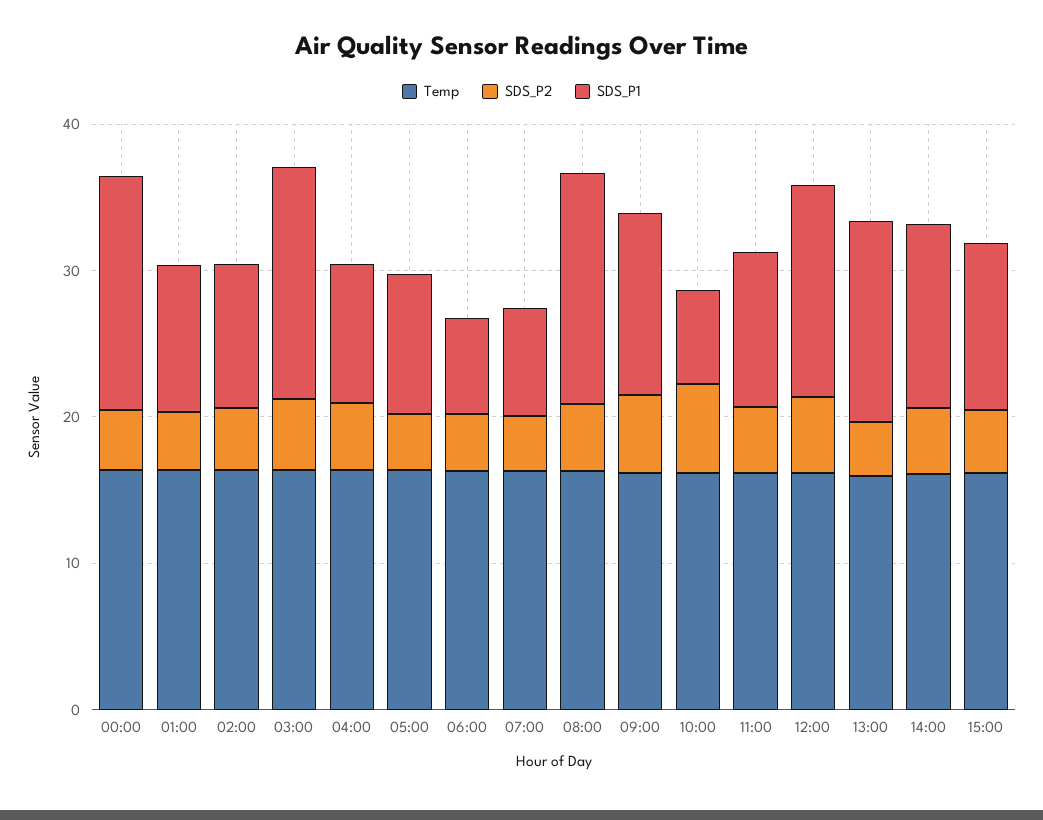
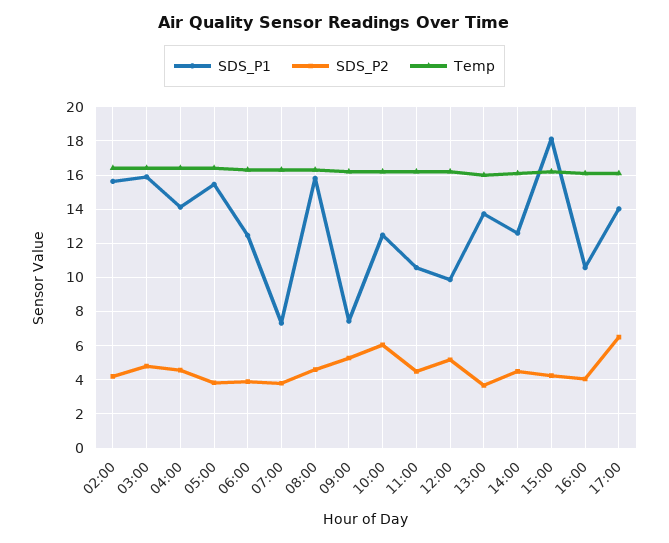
Temp, 00:00: 16 -> none
SDS_P2, 00:00: 4 -> none
SDS_P1, 00:00: 16 -> none
Temp, 01:00: 16 -> none
SDS_P2, 01:00: 4 -> none
SDS_P1, 01:00: 10 -> none
SDS_P1, 02:00: 10 -> 15.5
SDS_P1, 04:00: 10 -> 14
SDS_P1, 05:00: 10 -> 15.5
SDS_P1, 06:00: 6 -> 12.5
SDS_P1, 09:00: 12 -> 7.5
SDS_P1, 10:00: 6 -> 12.5
SDS_P1, 12:00: 14 -> 10
SDS_P1, 15:00: 12 -> 18
SDS_P1, 16:00: none -> 10.5
SDS_P2, 16:00: none -> 4
Temp, 16:00: none -> 16
SDS_P1, 17:00: none -> 14
SDS_P2, 17:00: none -> 6.5
Temp, 17:00: none -> 16

